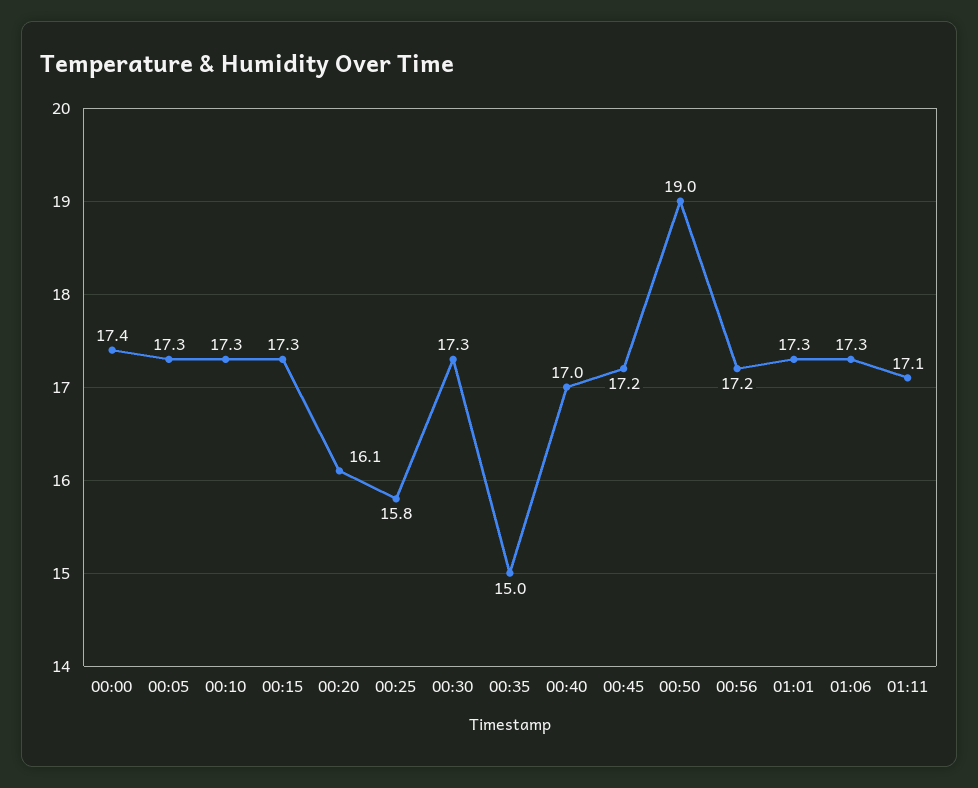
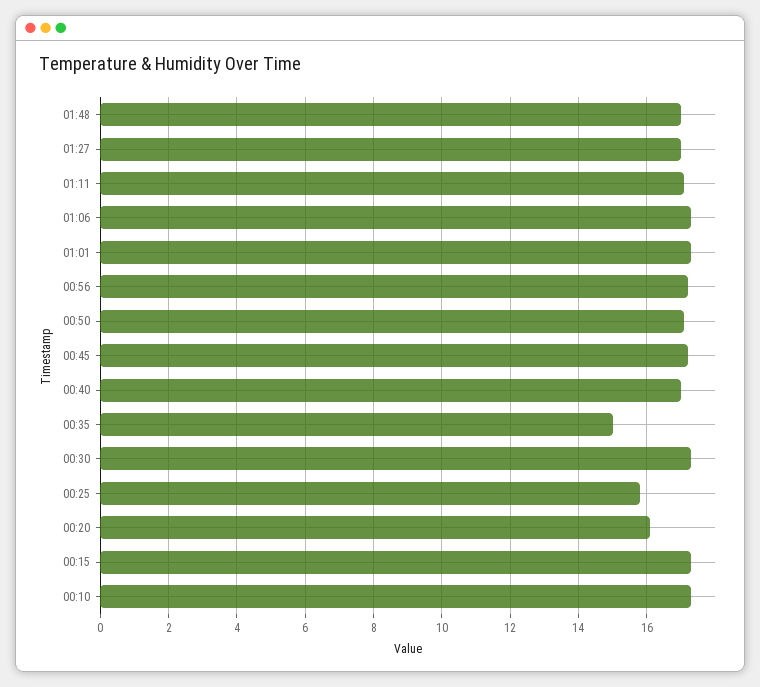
00:00: 17.4 -> none
00:05: 17.3 -> none
00:50: 19 -> 17
01:48: none -> 17
01:27: none -> 17

